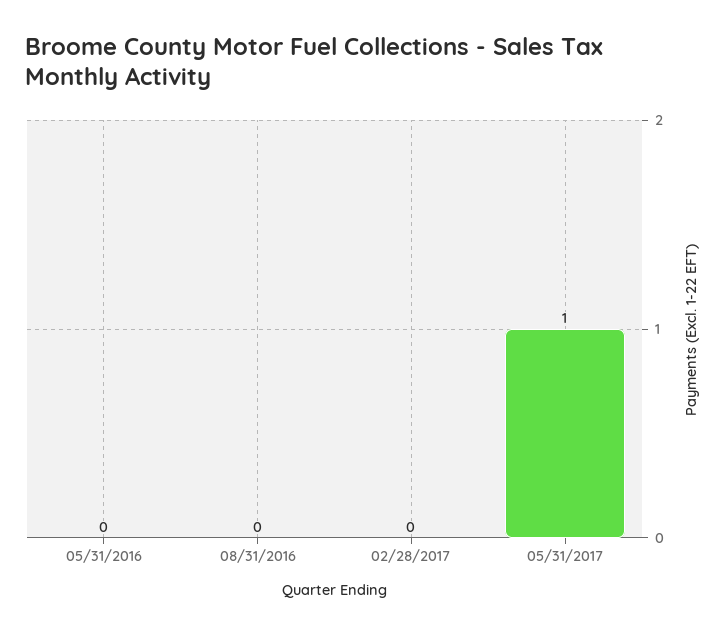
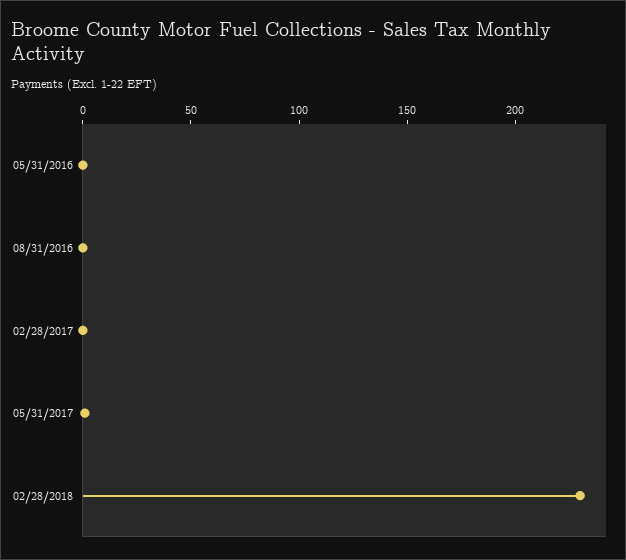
02/28/2018: none -> 230

